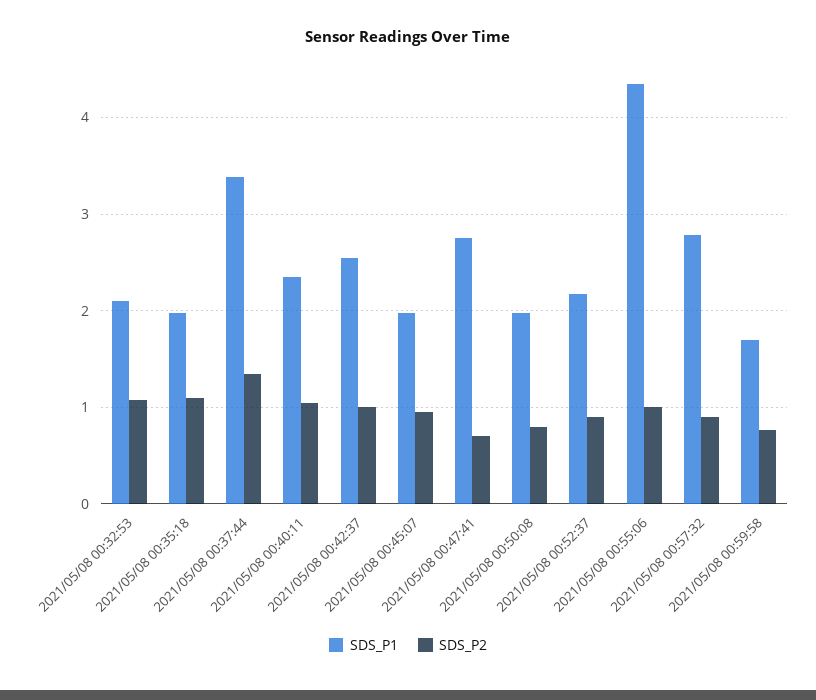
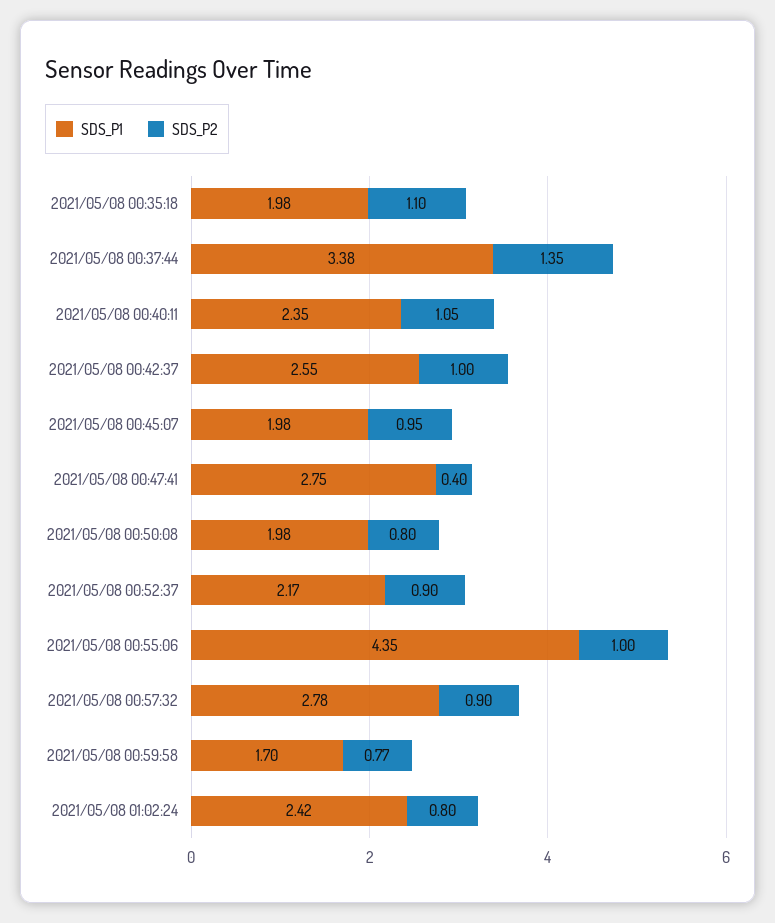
SDS_P1, 2021/05/08 00:32:53: 2.1 -> none
SDS_P2, 2021/05/08 00:32:53: 1.1 -> none
SDS_P2, 2021/05/08 00:47:41: 0.7 -> 0.4
SDS_P1, 2021/05/08 01:02:24: none -> 2.42
SDS_P2, 2021/05/08 01:02:24: none -> 0.8

